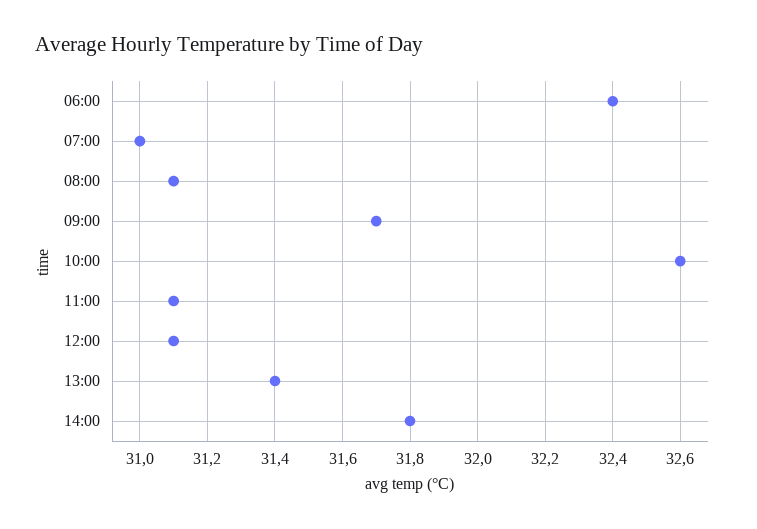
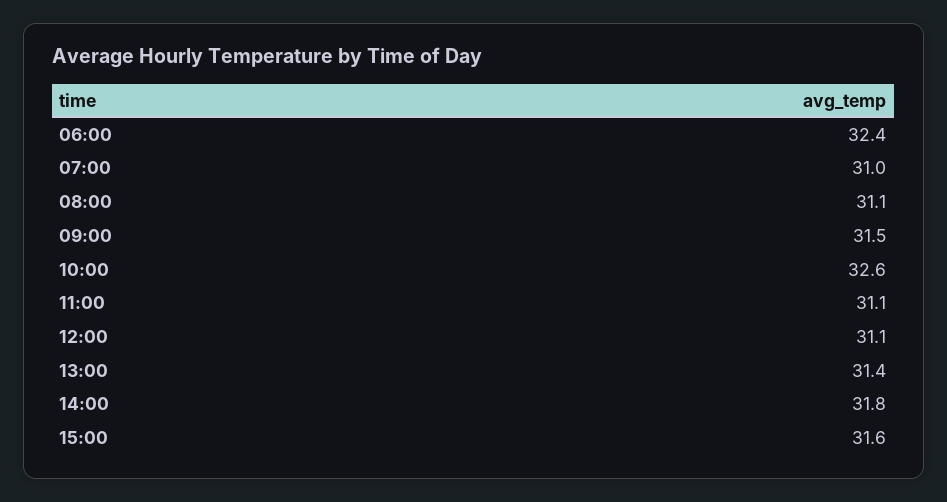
09:00: 31.7 -> 31.5
15:00: none -> 31.6

